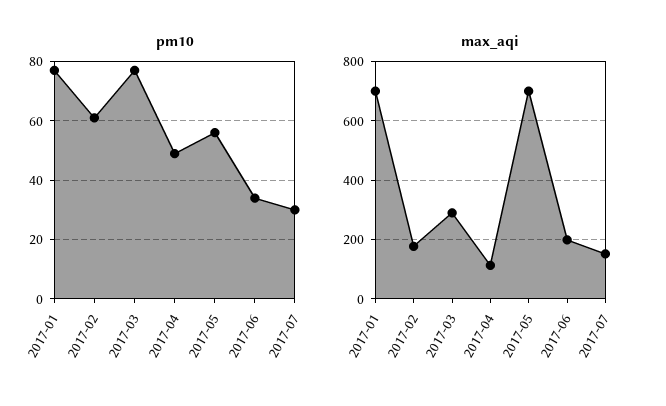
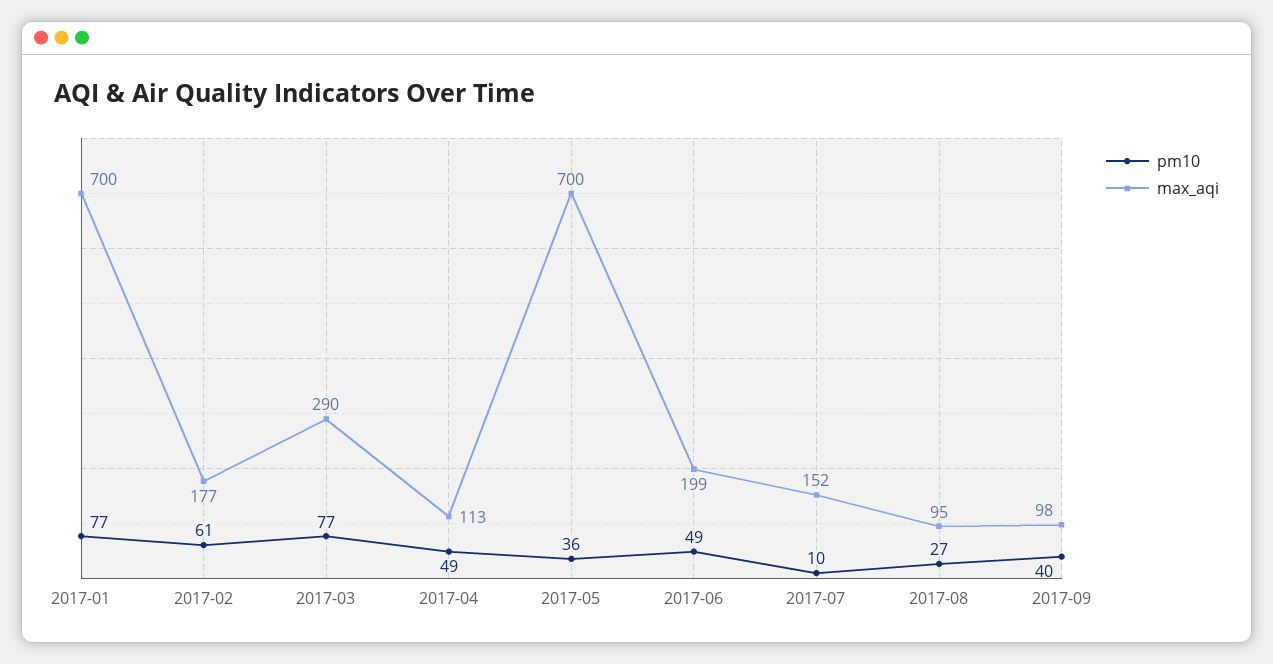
pm10, 2017-05: 55 -> 36
pm10, 2017-06: 35 -> 49
pm10, 2017-07: 30 -> 10
pm10, 2017-08: none -> 27
max_aqi, 2017-08: none -> 95
pm10, 2017-09: none -> 40
max_aqi, 2017-09: none -> 98

